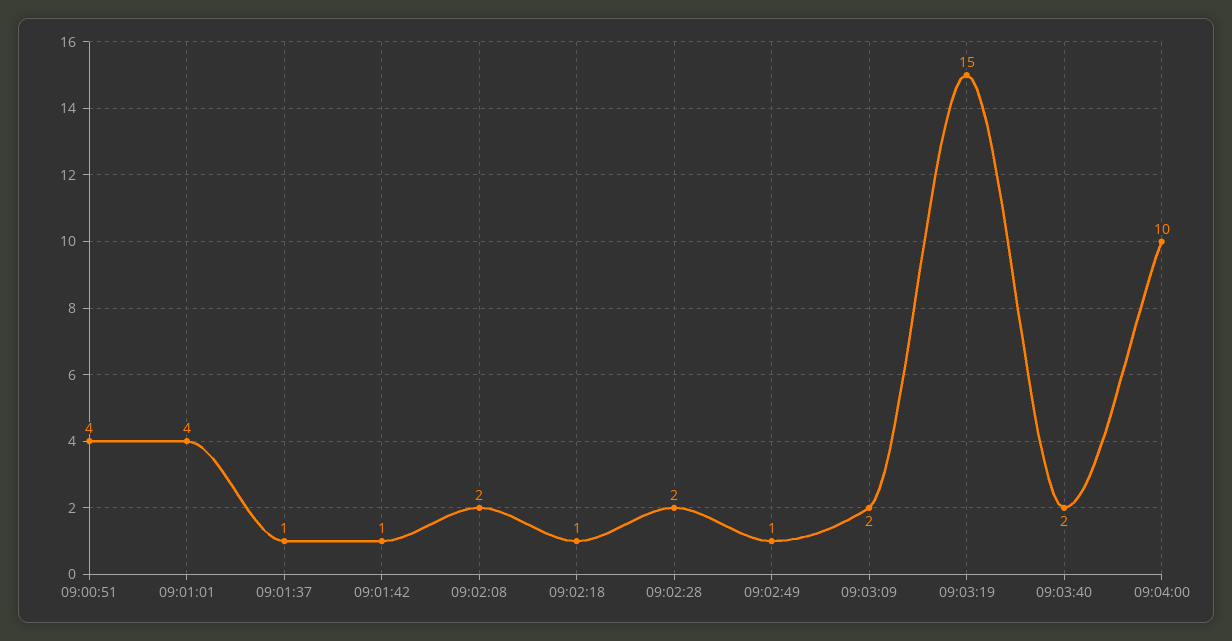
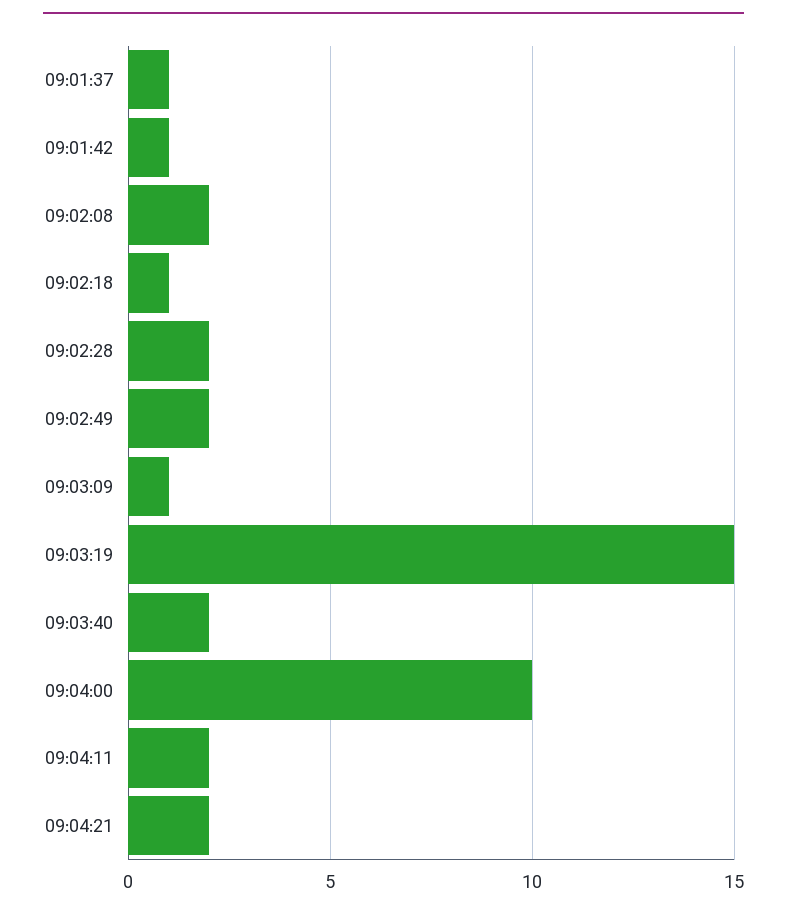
09:00:51: 4 -> none
09:01:01: 4 -> none
09:02:49: 1 -> 2
09:03:09: 2 -> 1
09:04:11: none -> 2
09:04:21: none -> 2

